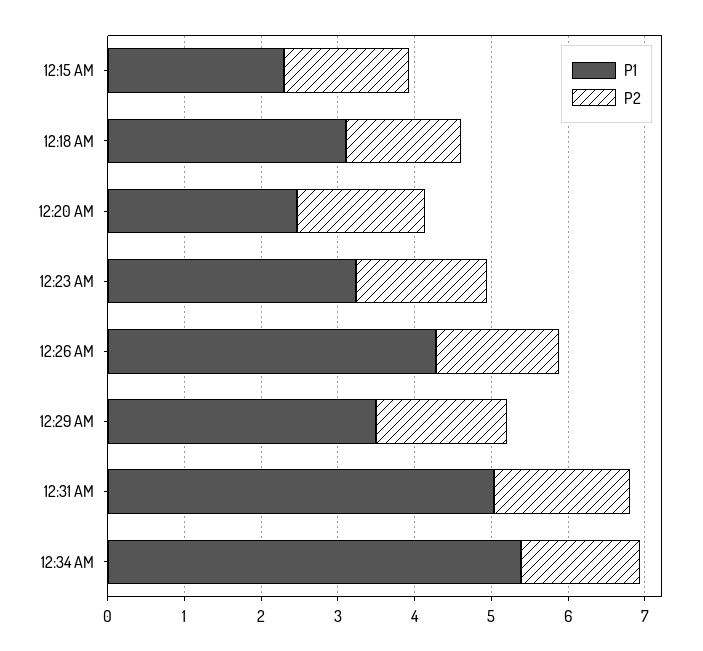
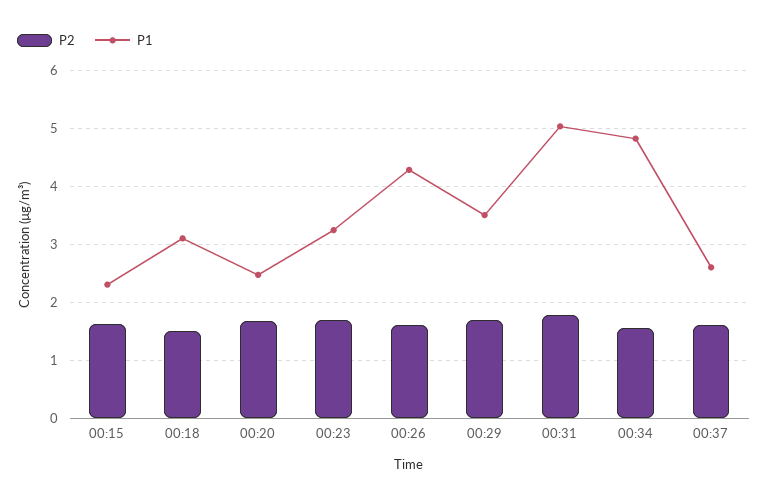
P1, 12:34 AM: 5.4 -> 4.8
P2, 00:37: none -> 1.6
P1, 00:37: none -> 2.6

